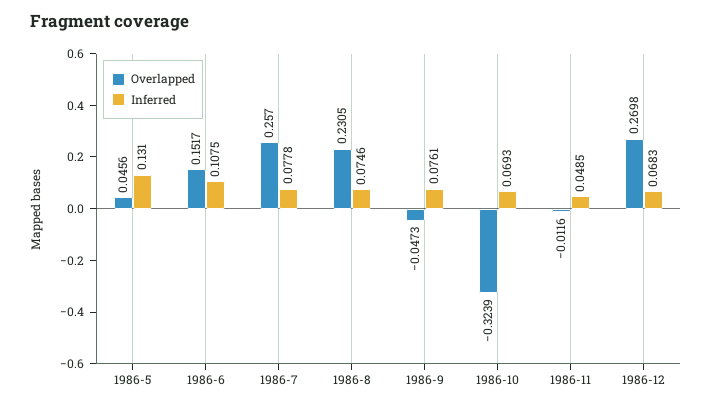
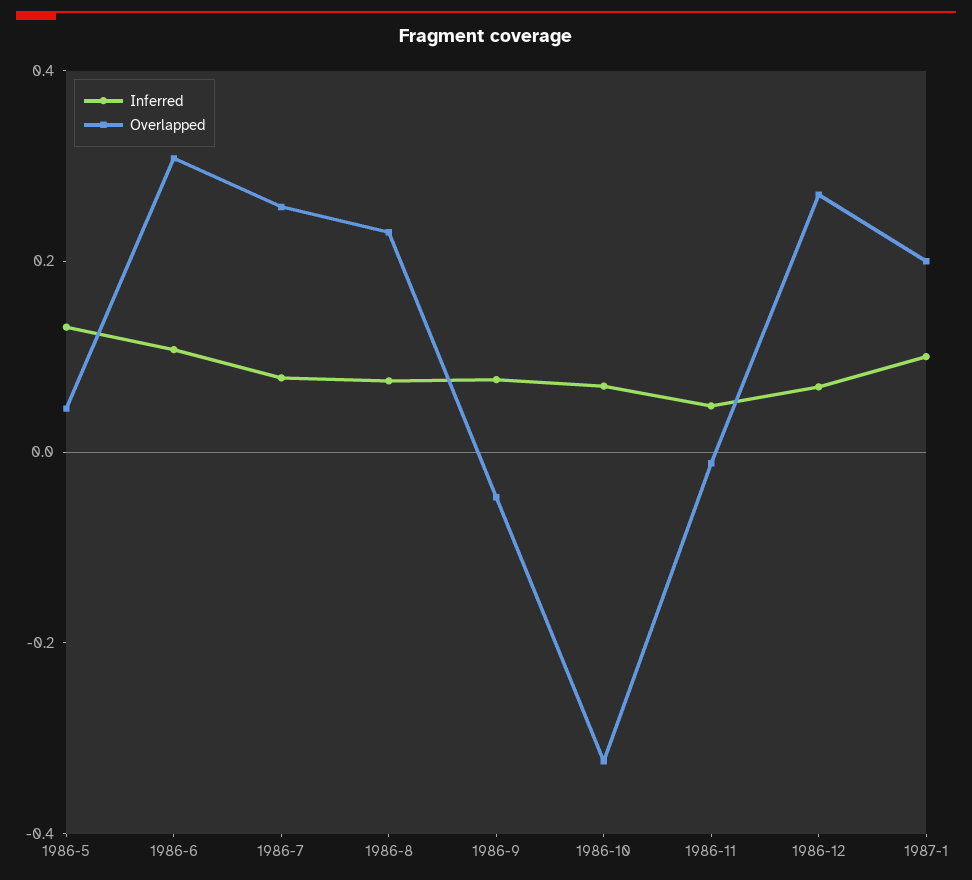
Overlapped, 1986-6: 0.1517 -> 0.3
Inferred, 1987-1: none -> 0.1
Overlapped, 1987-1: none -> 0.2

